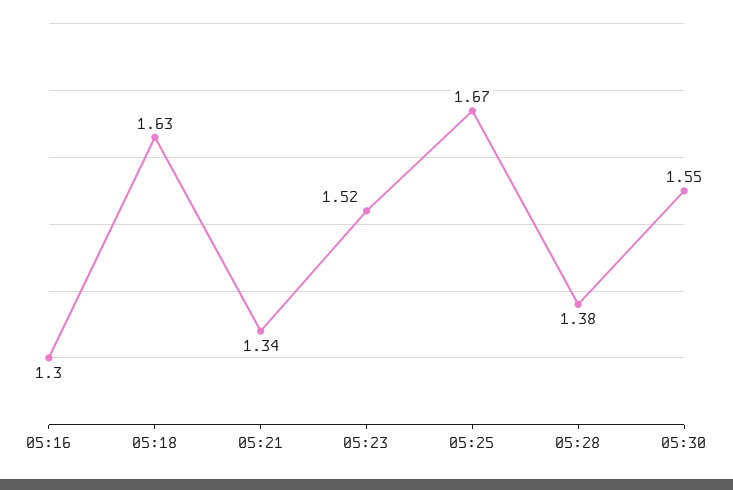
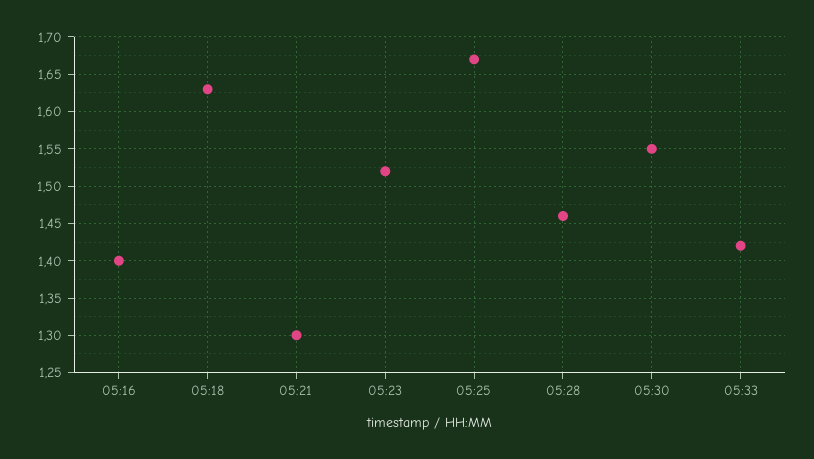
05:16: 1.3 -> 1.4
05:21: 1.34 -> 1.3
05:28: 1.38 -> 1.46
05:33: none -> 1.42

